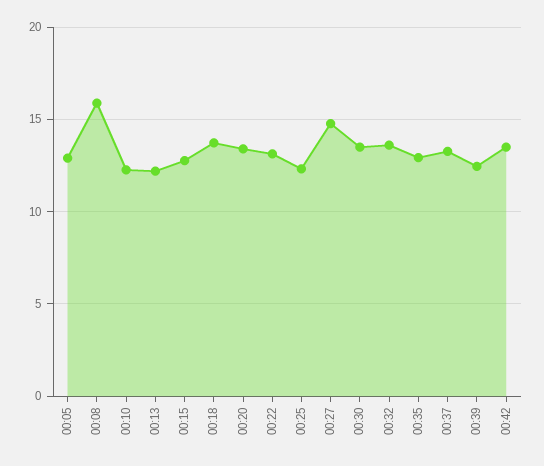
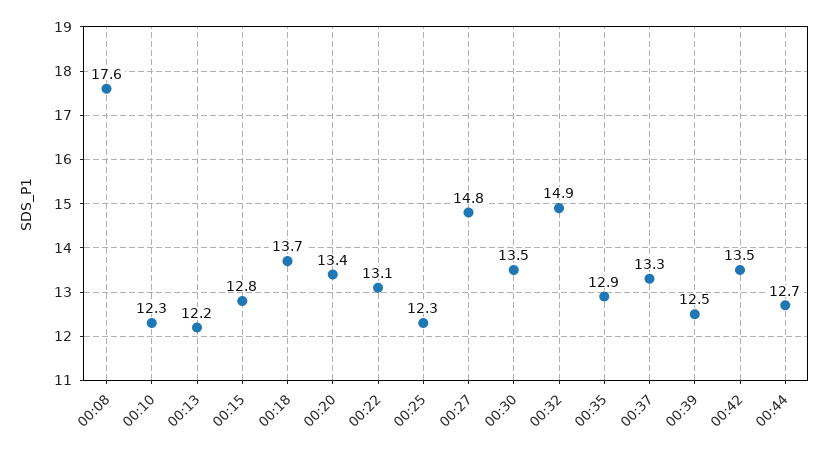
00:05: 13 -> none
00:08: 16 -> 17.6
00:32: 13.5 -> 14.9
00:44: none -> 12.7

